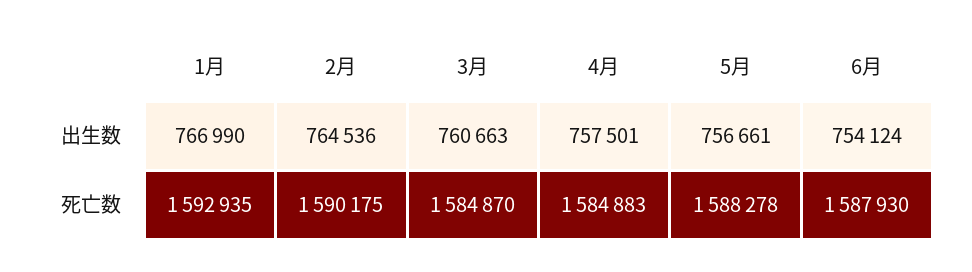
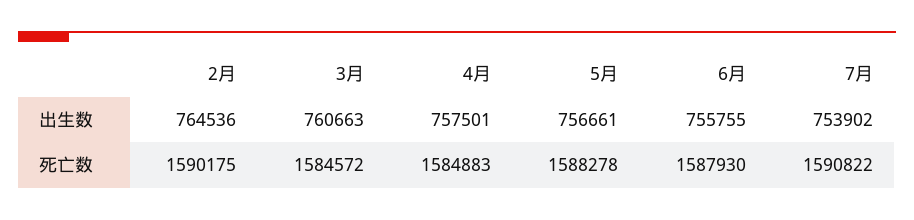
1月, 出生数: 766990 -> none
6月, 出生数: 754124 -> 755755
1月, 死亡数: 1592935 -> none
3月, 死亡数: 1584870 -> 1584572
7月, 出生数: none -> 753902
7月, 死亡数: none -> 1590822

